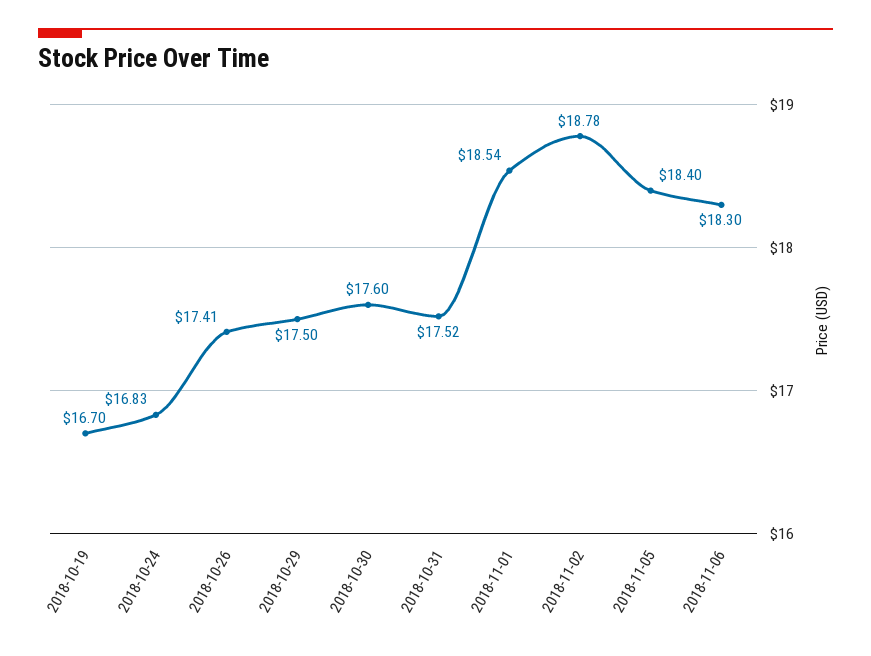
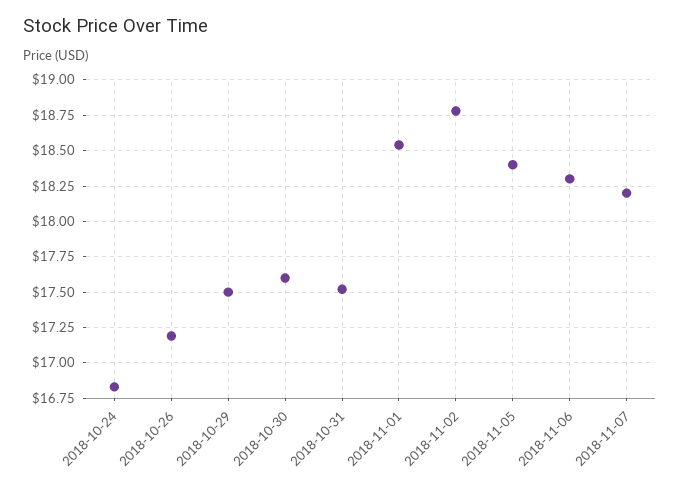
2018-10-19: 16.7 -> none
2018-10-26: 17.41 -> 17.2
2018-11-07: none -> 18.2

